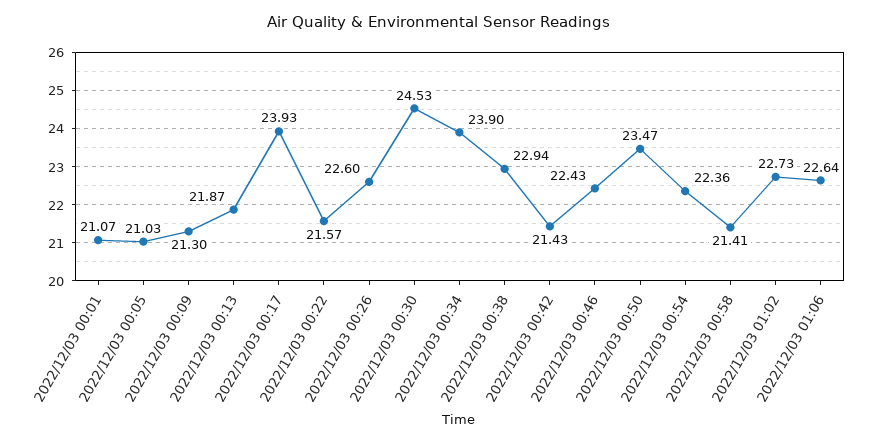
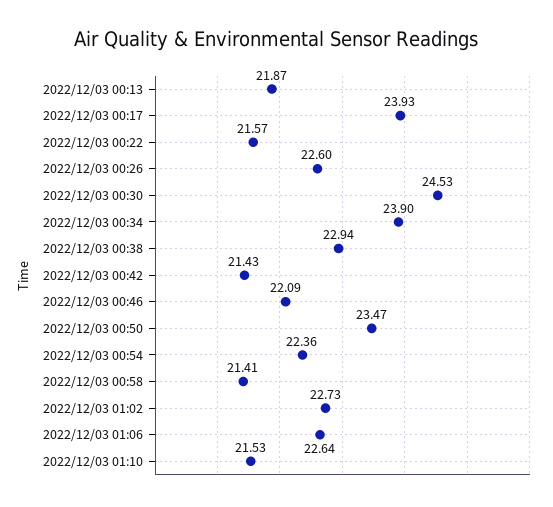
2022/12/03 00:01: 21.07 -> none
2022/12/03 00:05: 21.03 -> none
2022/12/03 00:09: 21.3 -> none
2022/12/03 00:46: 22.43 -> 22.09
2022/12/03 01:10: none -> 21.53

